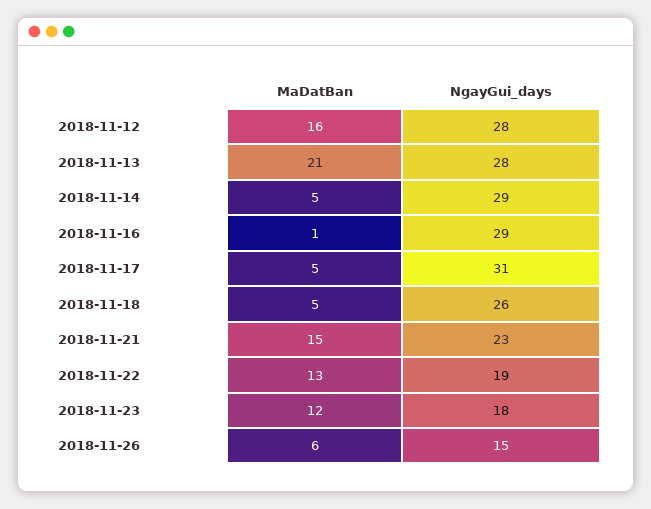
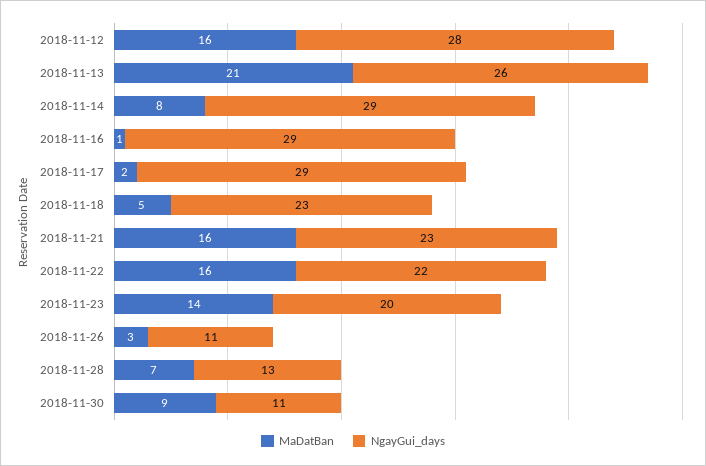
NgayGui_days, 2018-11-13: 28 -> 26
MaDatBan, 2018-11-14: 5 -> 8
MaDatBan, 2018-11-17: 5 -> 2
NgayGui_days, 2018-11-17: 31 -> 29
NgayGui_days, 2018-11-18: 26 -> 23
MaDatBan, 2018-11-21: 15 -> 16
MaDatBan, 2018-11-22: 13 -> 16
NgayGui_days, 2018-11-22: 19 -> 22
MaDatBan, 2018-11-23: 12 -> 14
NgayGui_days, 2018-11-23: 18 -> 20
MaDatBan, 2018-11-26: 6 -> 3
NgayGui_days, 2018-11-26: 15 -> 11
MaDatBan, 2018-11-28: none -> 7
NgayGui_days, 2018-11-28: none -> 13
MaDatBan, 2018-11-30: none -> 9
NgayGui_days, 2018-11-30: none -> 11

